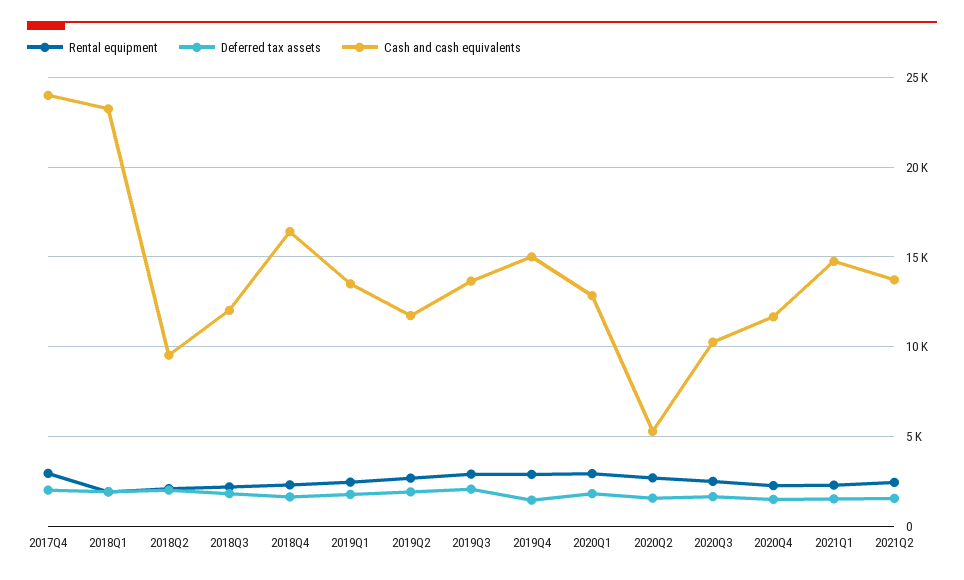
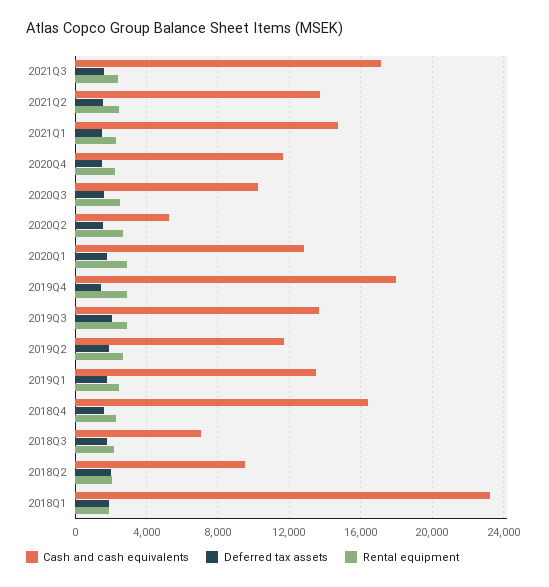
Rental equipment, 2017Q4: 3000 -> none
Deferred tax assets, 2017Q4: 2000 -> none
Cash and cash equivalents, 2017Q4: 24000 -> none
Cash and cash equivalents, 2018Q3: 12000 -> 7000
Cash and cash equivalents, 2019Q4: 15000 -> 18000
Cash and cash equivalents, 2021Q3: none -> 17000
Deferred tax assets, 2021Q3: none -> 1500
Rental equipment, 2021Q3: none -> 2500

